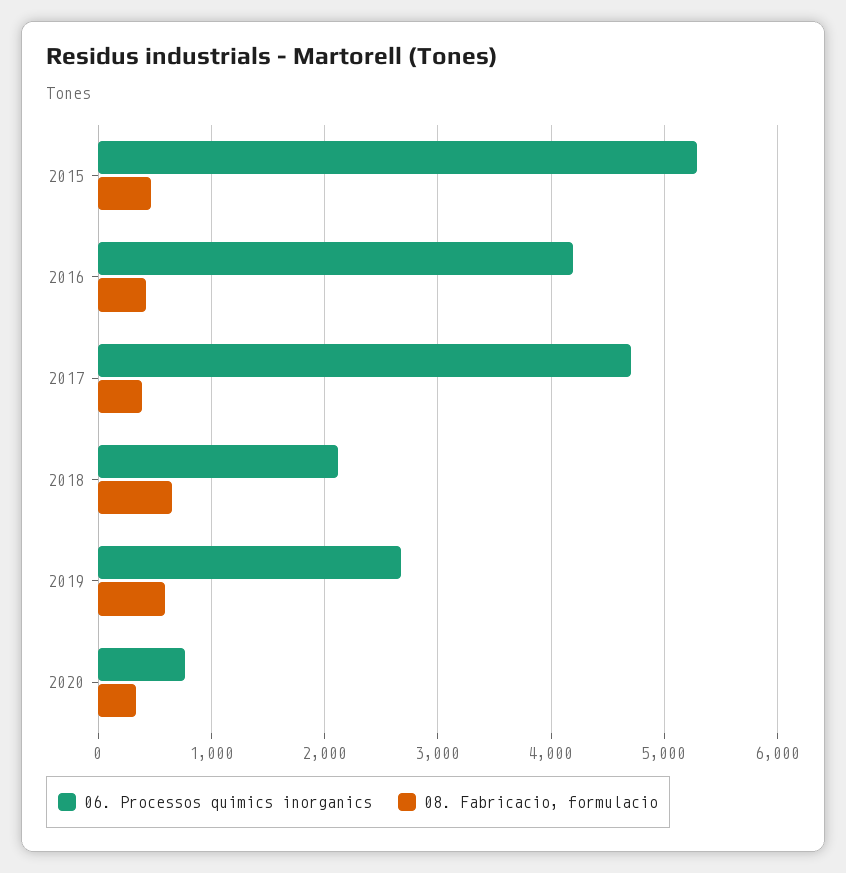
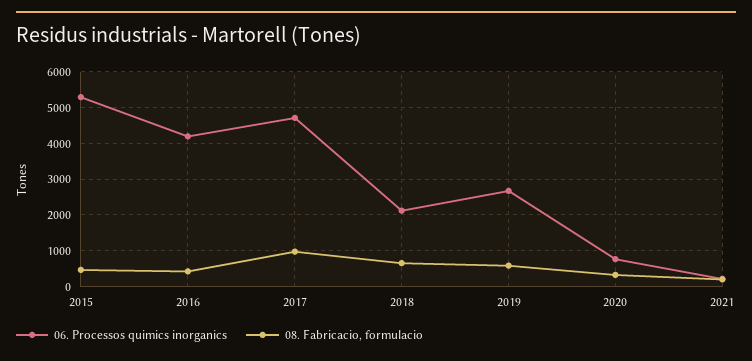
08. Fabricacio, formulacio, 2017: 400 -> 1000
06. Processos quimics inorganics, 2021: none -> 200
08. Fabricacio, formulacio, 2021: none -> 200

